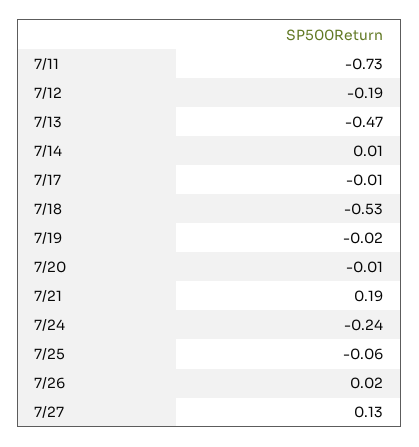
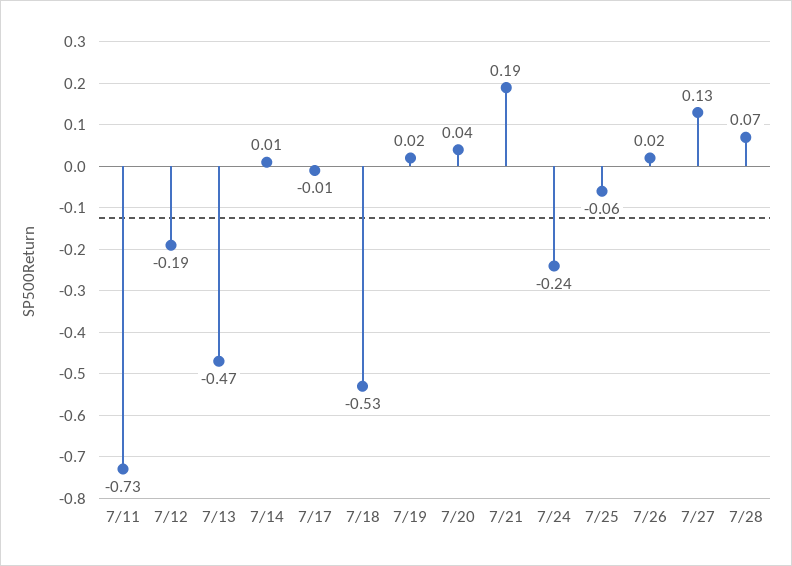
7/19: -0.02 -> 0.02
7/20: -0.01 -> 0.04
7/28: none -> 0.07

